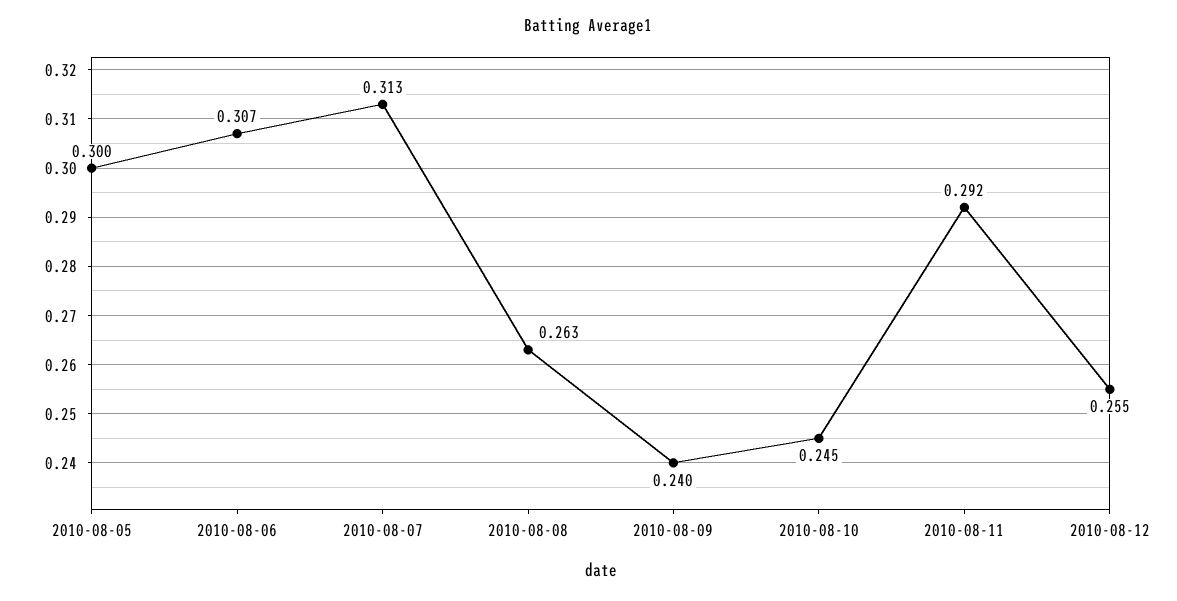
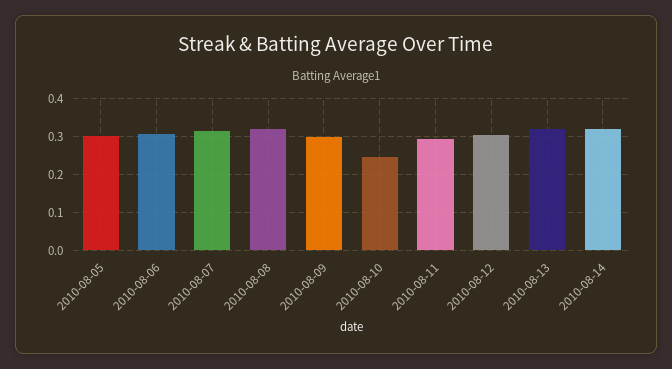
2010-08-08: 0.263 -> 0.32
2010-08-09: 0.24 -> 0.3
2010-08-12: 0.255 -> 0.3
2010-08-13: none -> 0.32
2010-08-14: none -> 0.32

